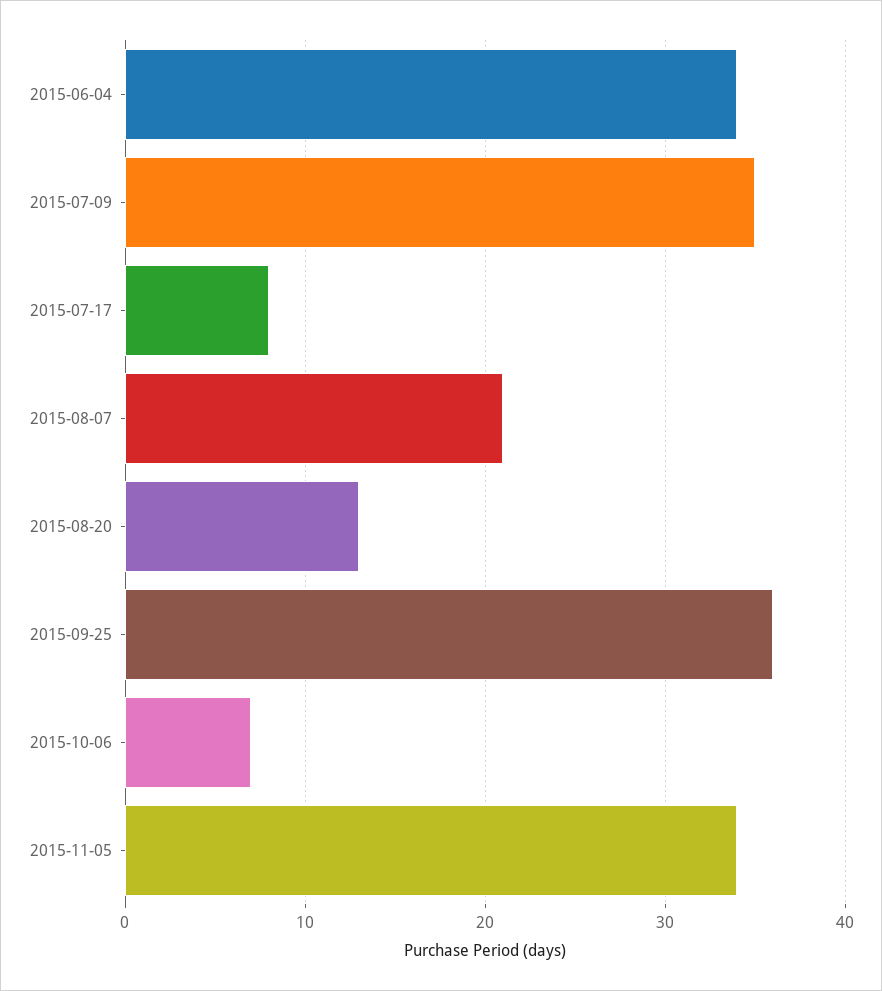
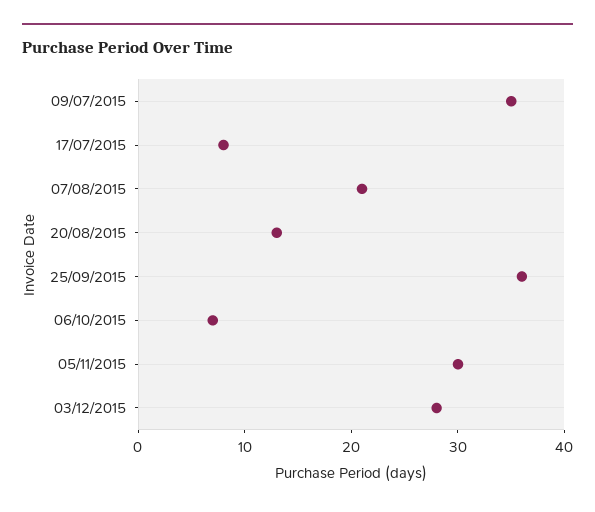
2015-06-04: 34 -> none
2015-11-05: 34 -> 30
03/12/2015: none -> 28

